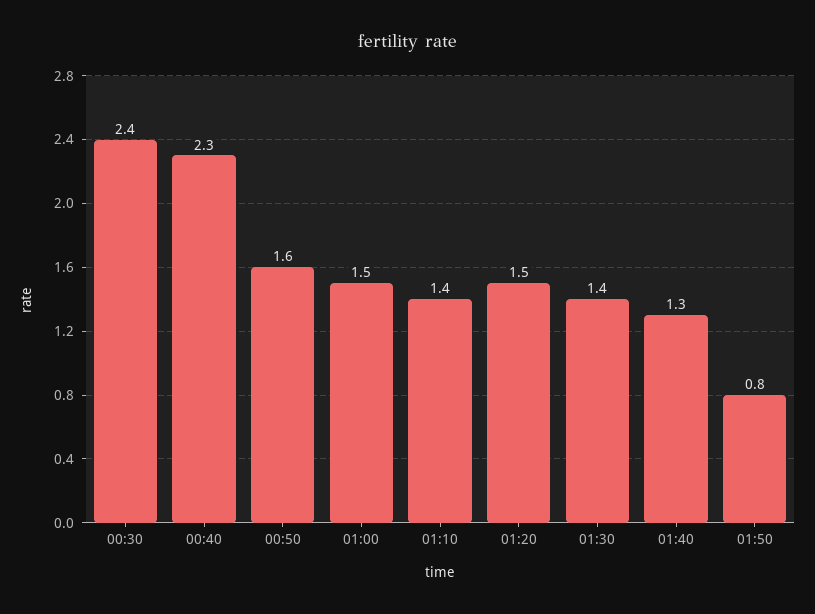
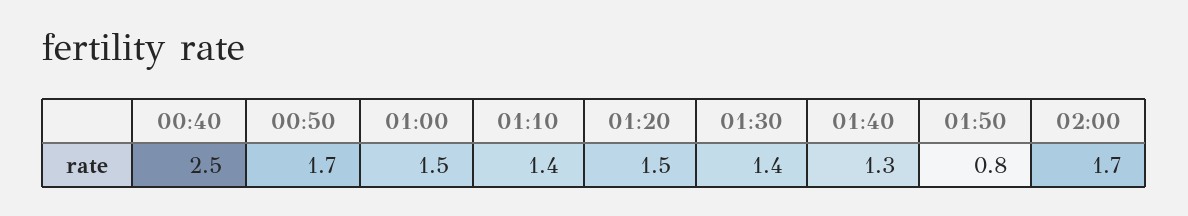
00:30: 2.4 -> none
00:40: 2.3 -> 2.5
00:50: 1.6 -> 1.7
02:00: none -> 1.7

